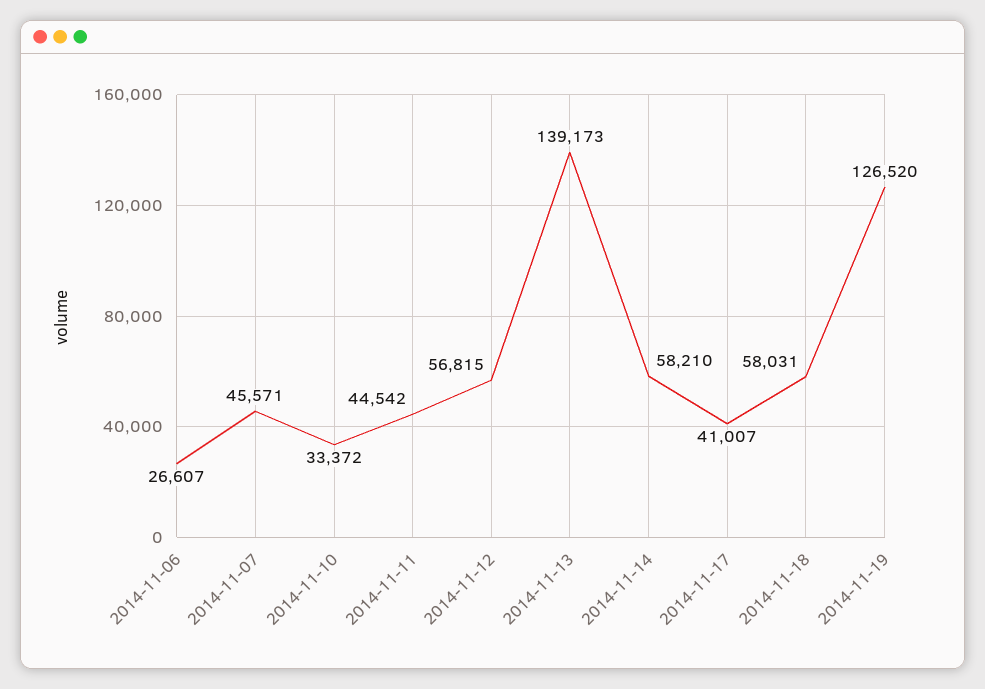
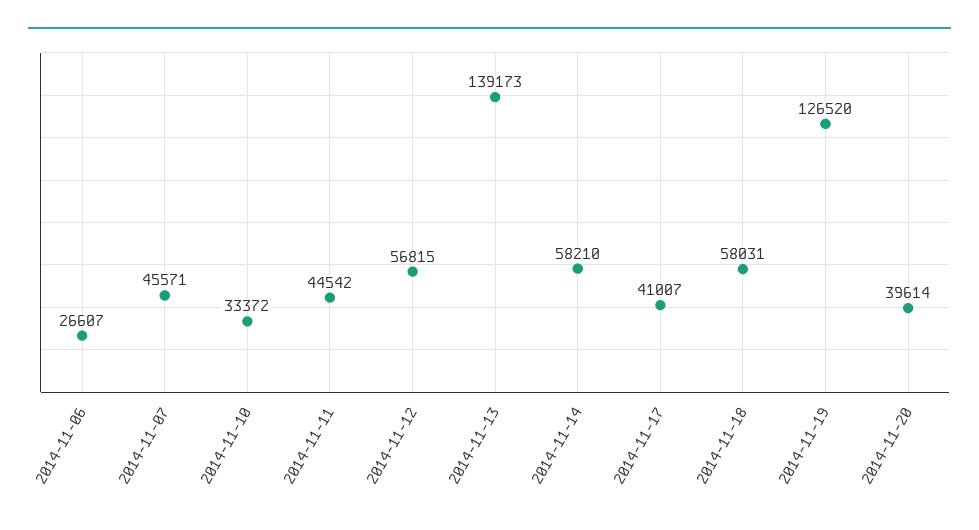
2014-11-20: none -> 39614

